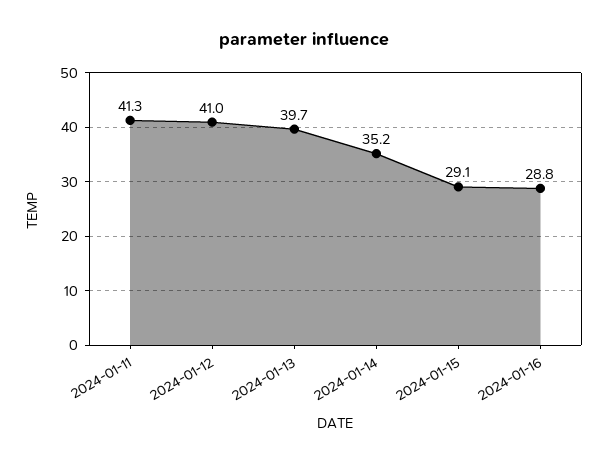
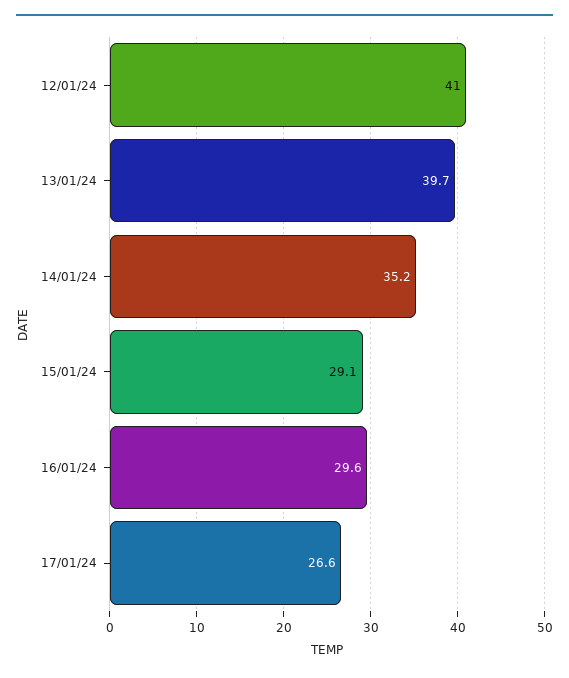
2024-01-11: 41.3 -> none
2024-01-16: 28.8 -> 29.6
17/01/24: none -> 26.6

